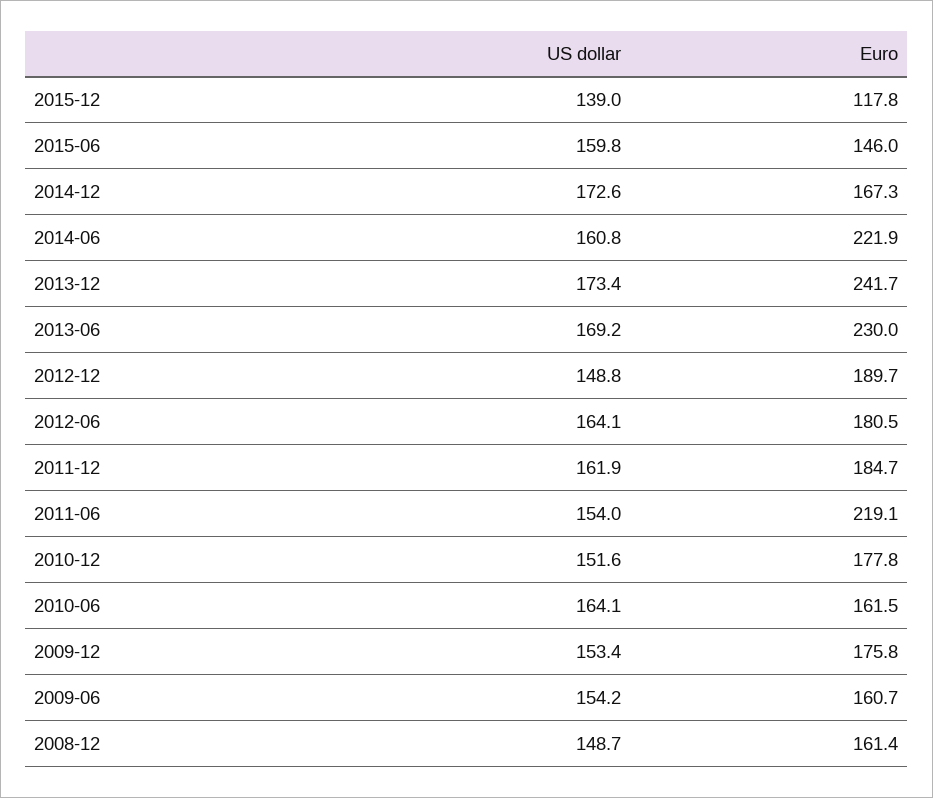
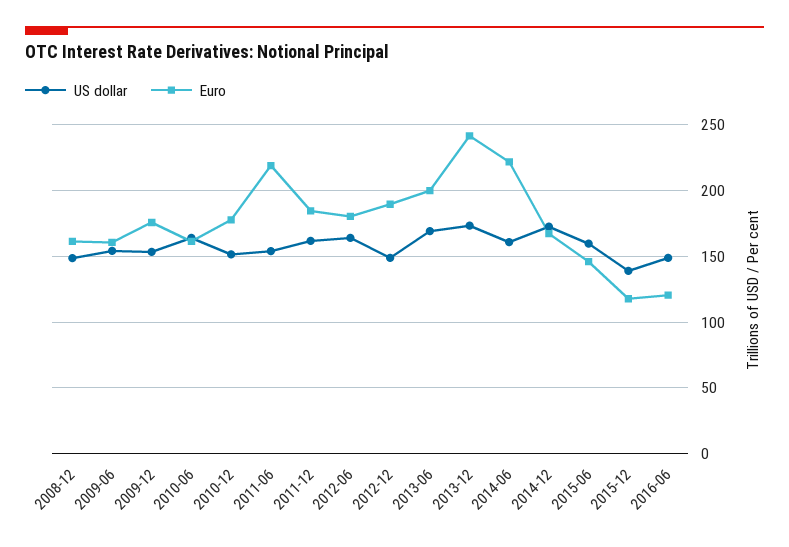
Euro, 2013-06: 230 -> 200
US dollar, 2016-06: none -> 150
Euro, 2016-06: none -> 120

